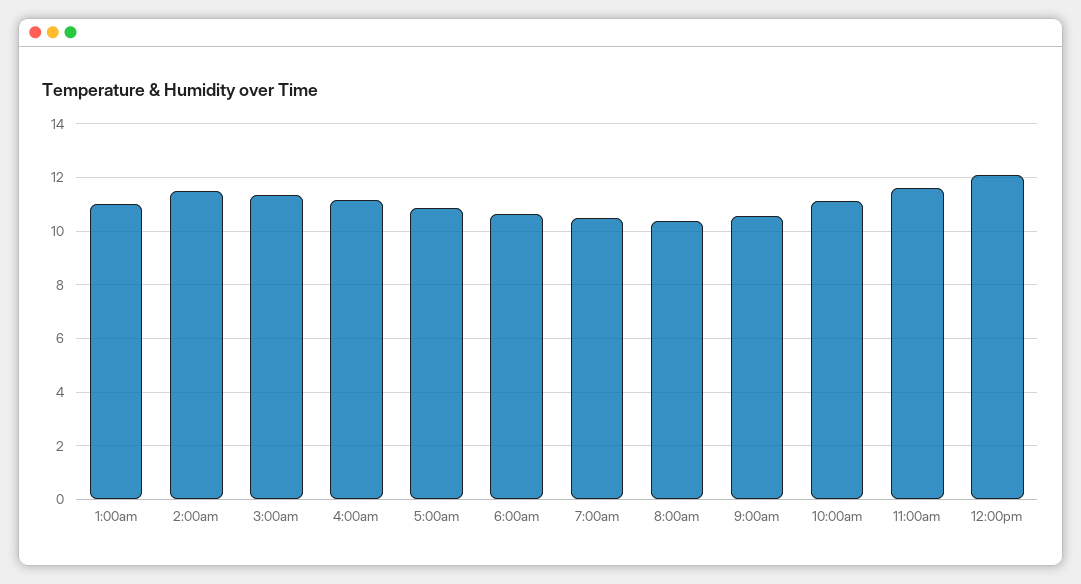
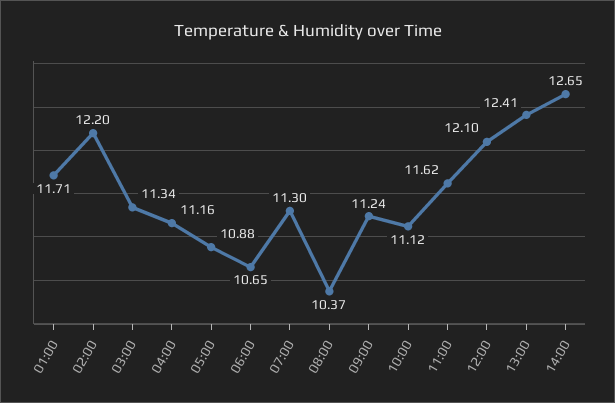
1:00am: 11 -> 11.71
2:00am: 11.5 -> 12.2
7:00am: 10.5 -> 11.3
9:00am: 10.5 -> 11.24
13:00: none -> 12.41
14:00: none -> 12.65

